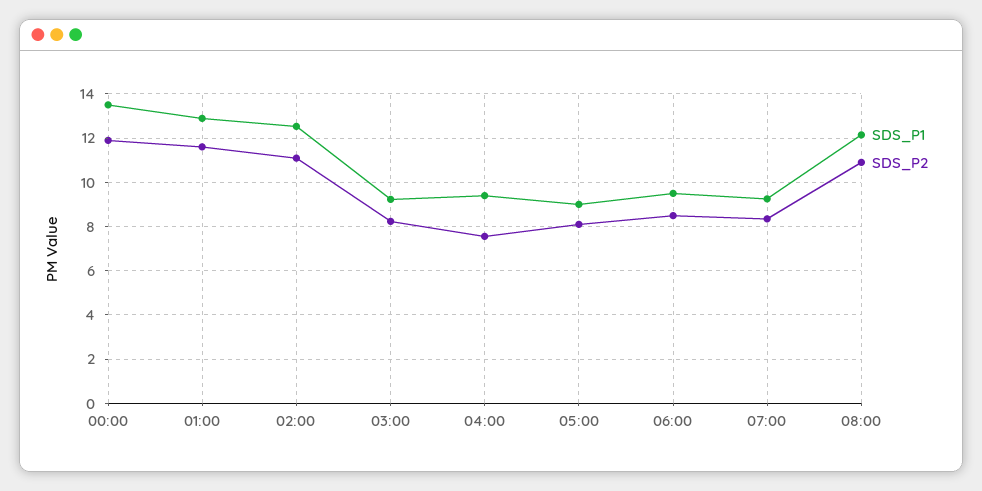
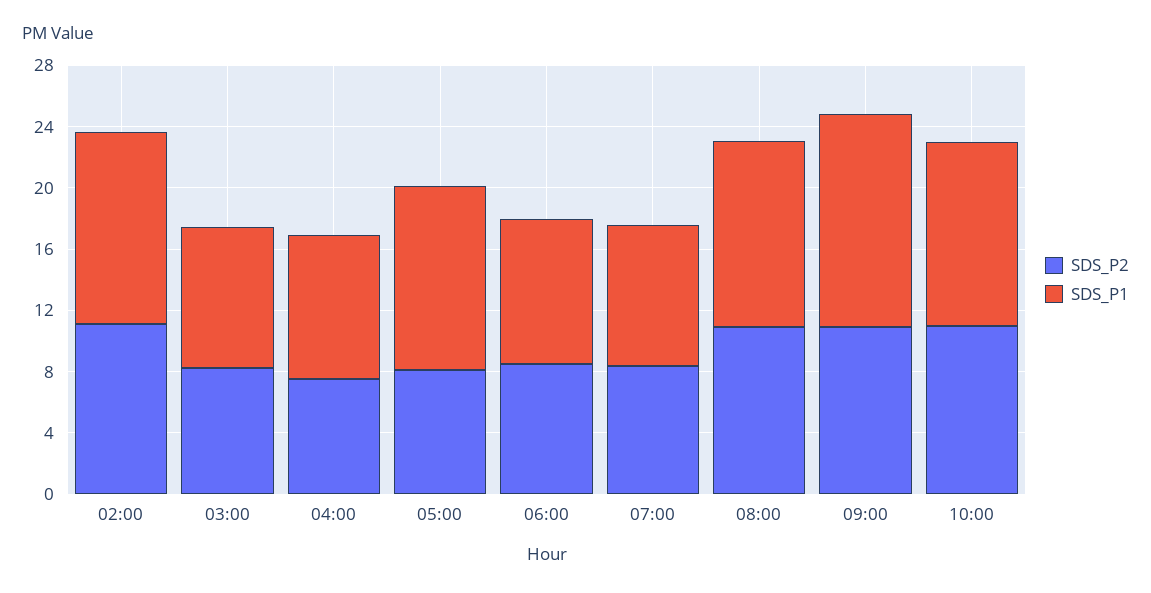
SDS_P1, 00:00: 13.5 -> none
SDS_P2, 00:00: 12 -> none
SDS_P1, 01:00: 13 -> none
SDS_P2, 01:00: 11.5 -> none
SDS_P1, 05:00: 9 -> 12
SDS_P2, 09:00: none -> 11
SDS_P1, 09:00: none -> 14
SDS_P2, 10:00: none -> 11
SDS_P1, 10:00: none -> 12

